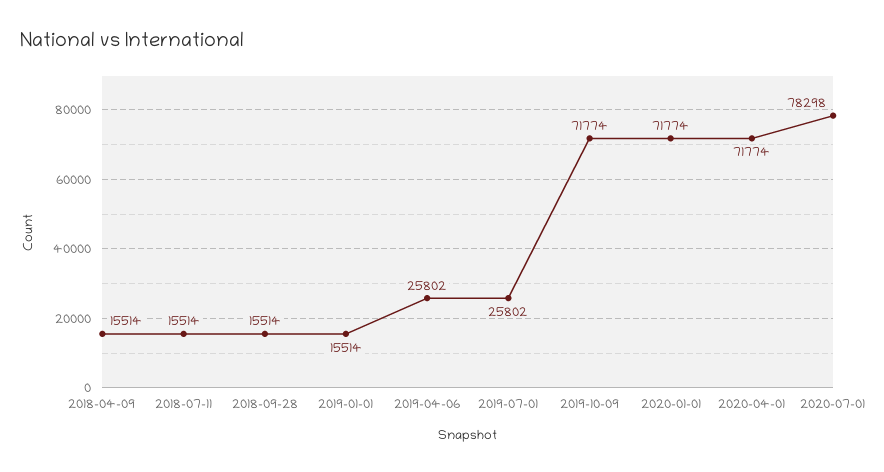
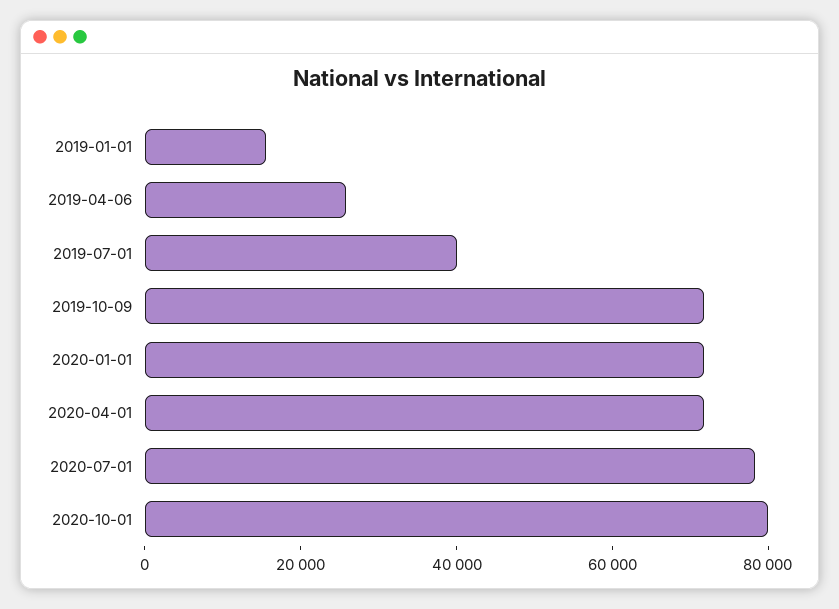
2018-04-09: 15514 -> none
2018-07-11: 15514 -> none
2018-09-28: 15514 -> none
2019-07-01: 25802 -> 40000
2020-10-01: none -> 80000

